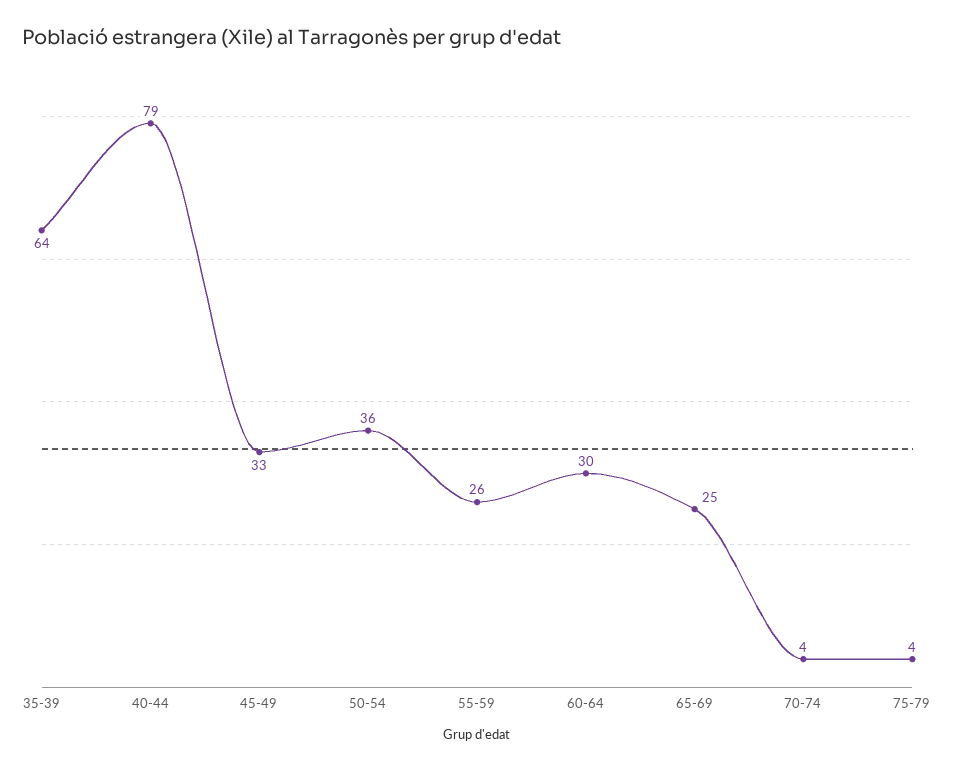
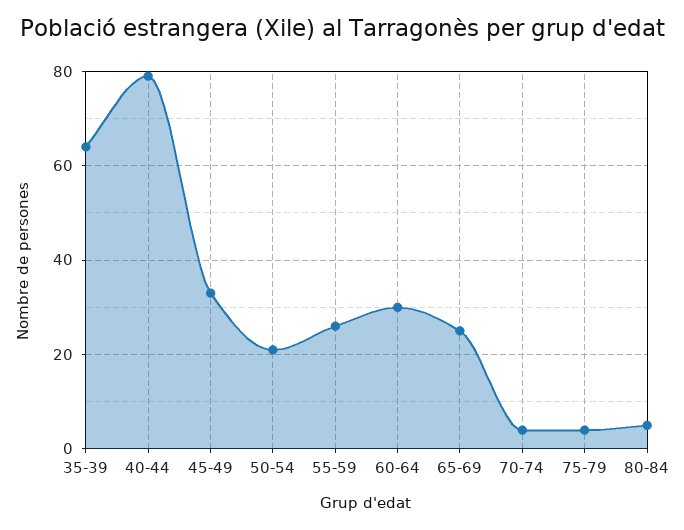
50-54: 36 -> 20
80-84: none -> 5

